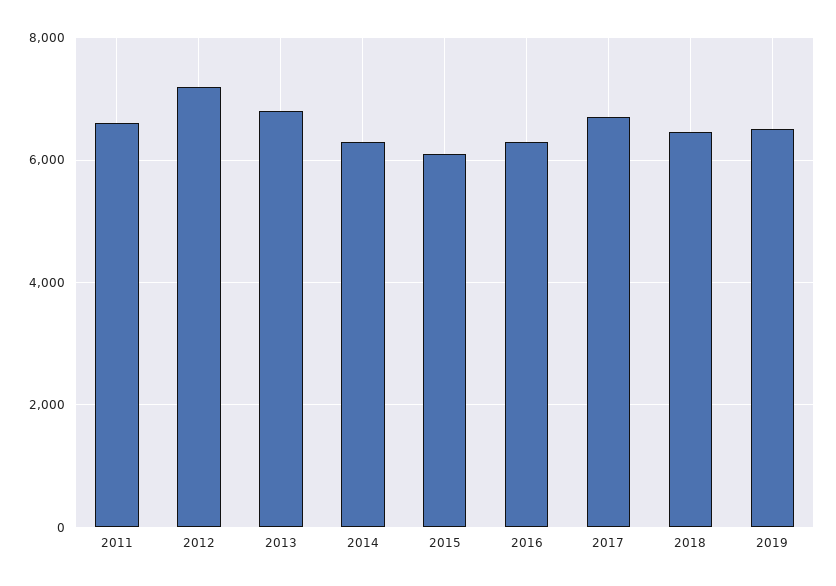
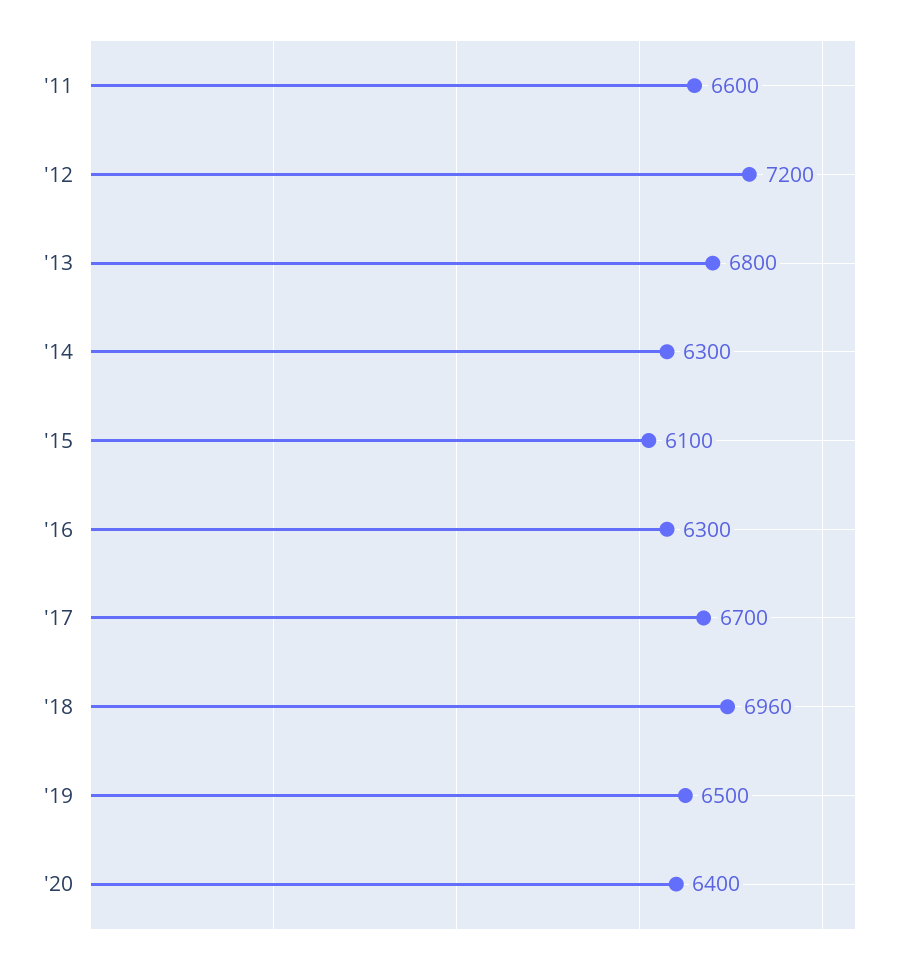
2018: 6400 -> 6960
'20: none -> 6400

